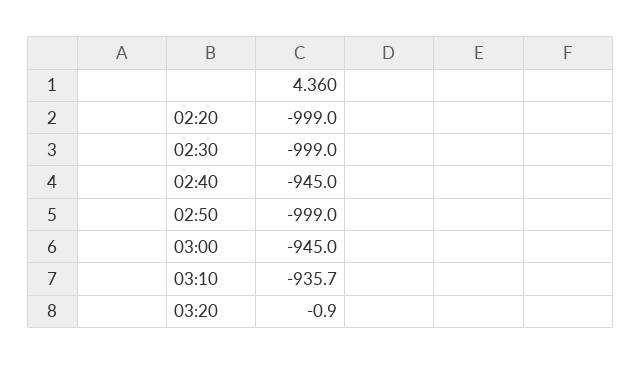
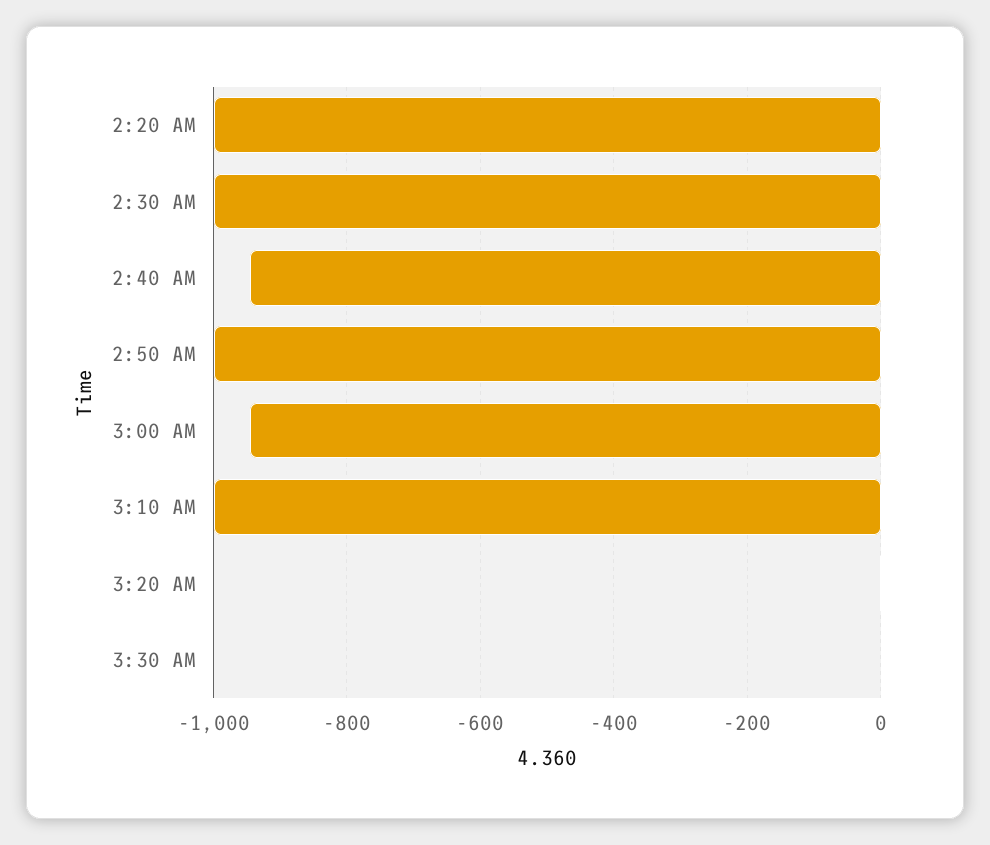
03:10: -935.7 -> -1000
3:30 AM: none -> 0

